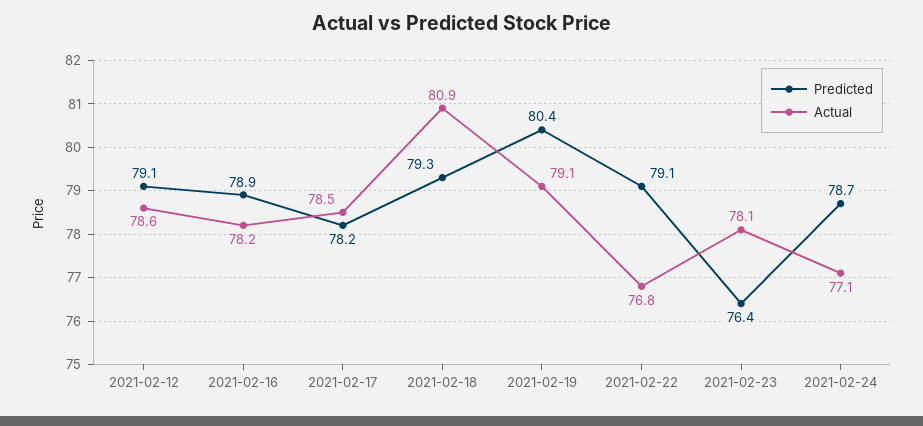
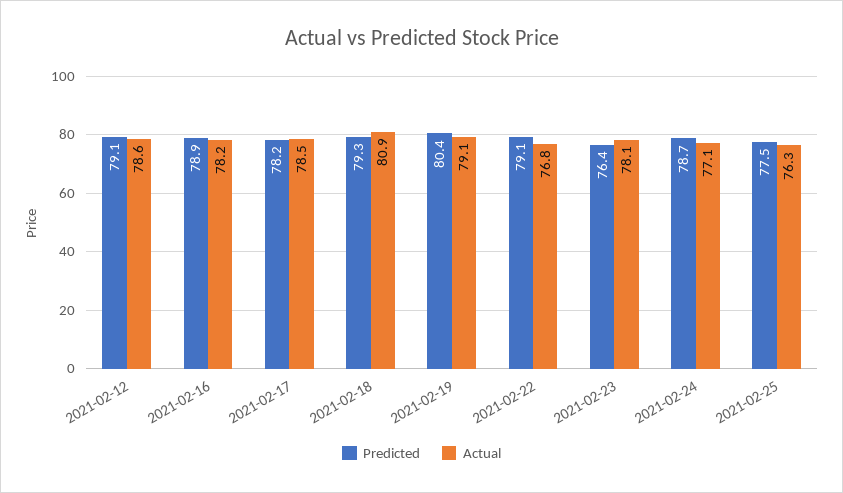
Predicted, 2021-02-25: none -> 77.5
Actual, 2021-02-25: none -> 76.3

